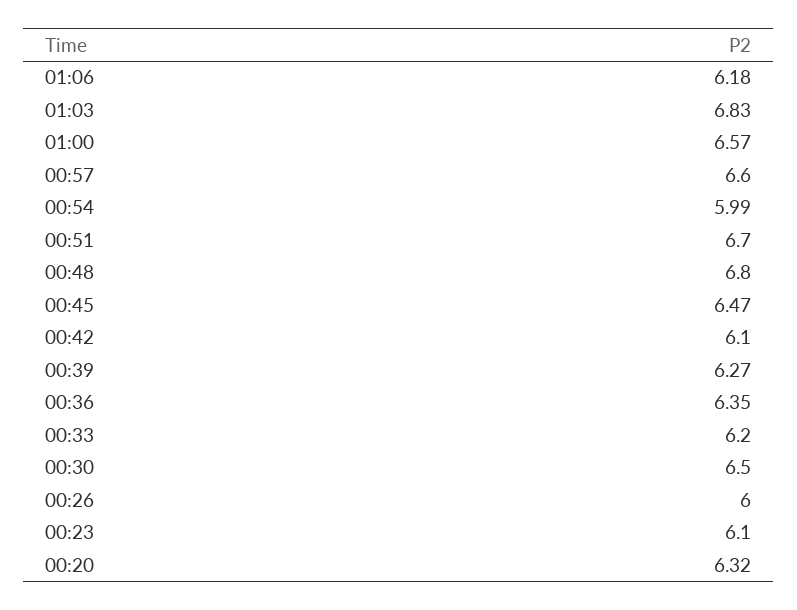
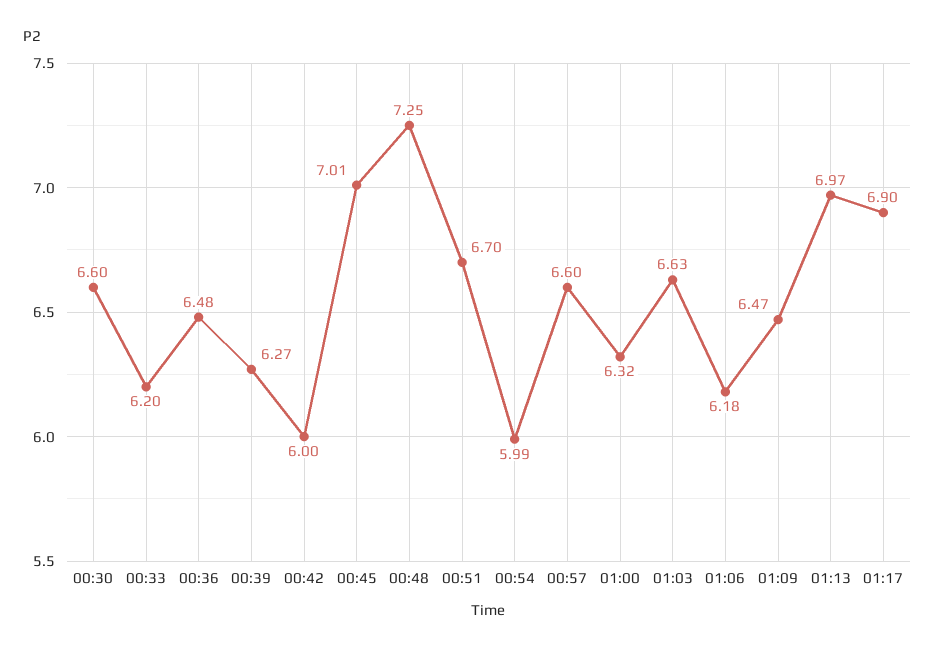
01:03: 6.83 -> 6.63
01:00: 6.57 -> 6.32
00:48: 6.8 -> 7.25
00:45: 6.47 -> 7.01
00:42: 6.1 -> 6
00:36: 6.35 -> 6.48
00:30: 6.5 -> 6.6
00:26: 6 -> none
00:23: 6.1 -> none
00:20: 6.32 -> none
01:09: none -> 6.47
01:13: none -> 6.97
01:17: none -> 6.9

